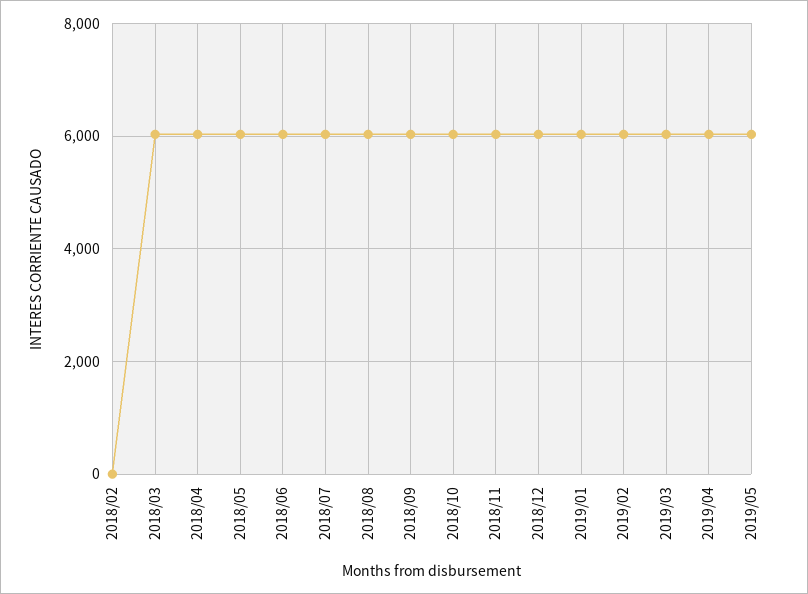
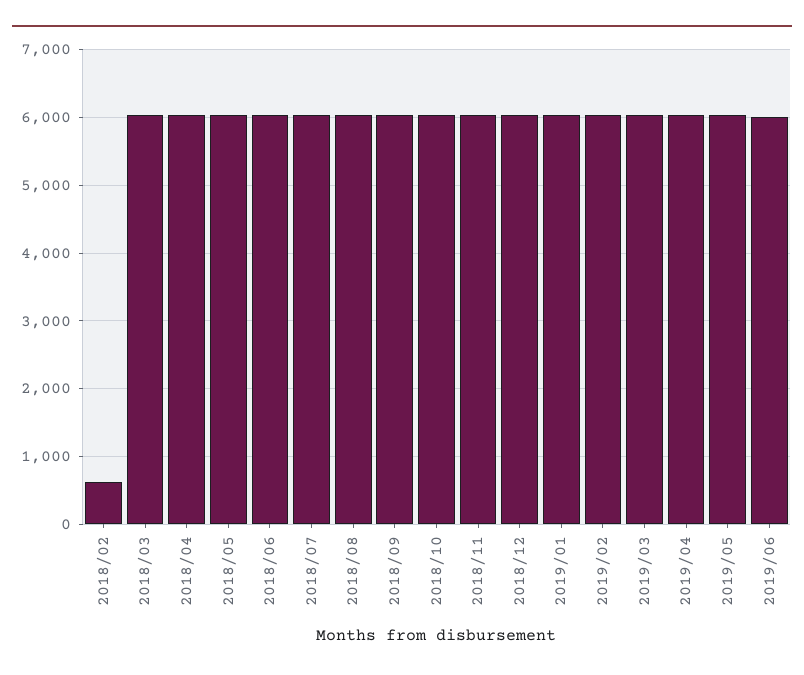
2018/02: 0 -> 600
2019/06: none -> 6000

